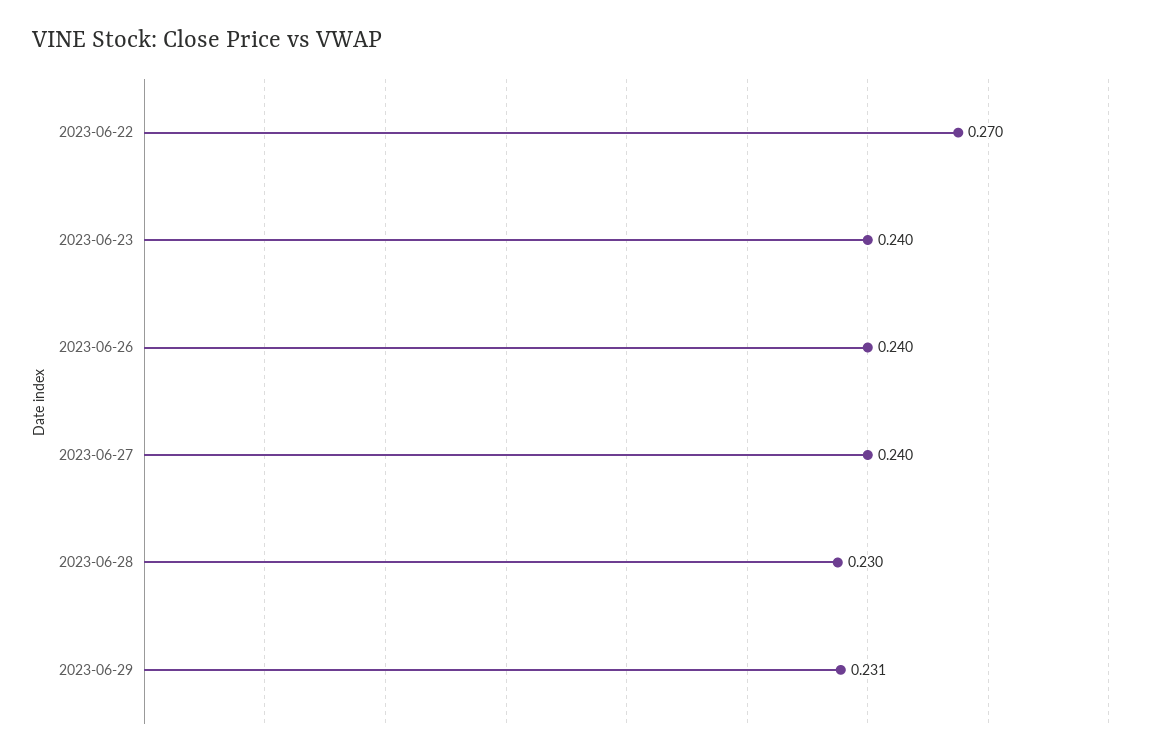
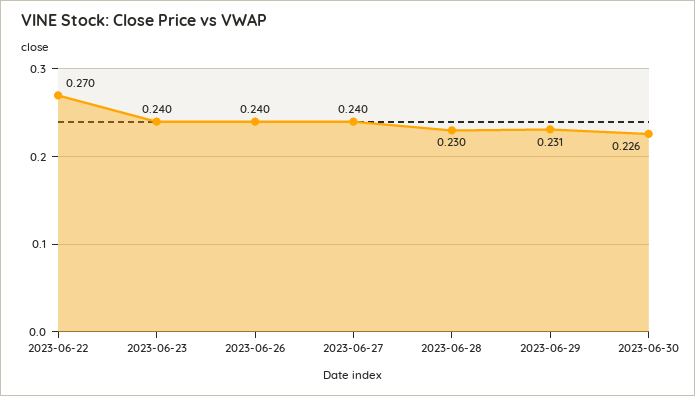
2023-06-30: none -> 0.226

